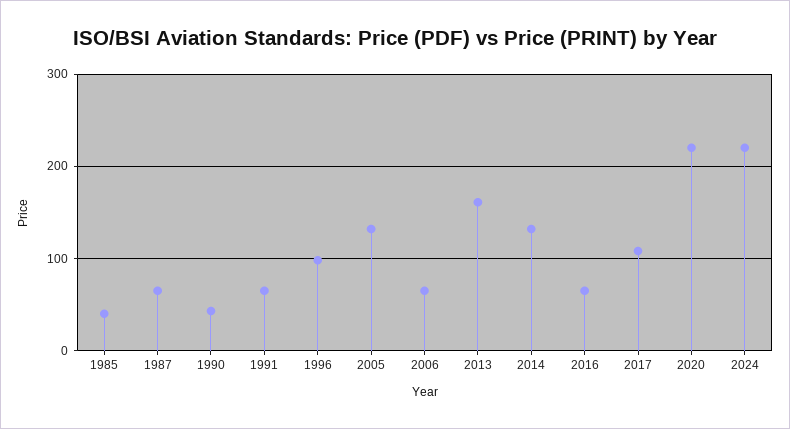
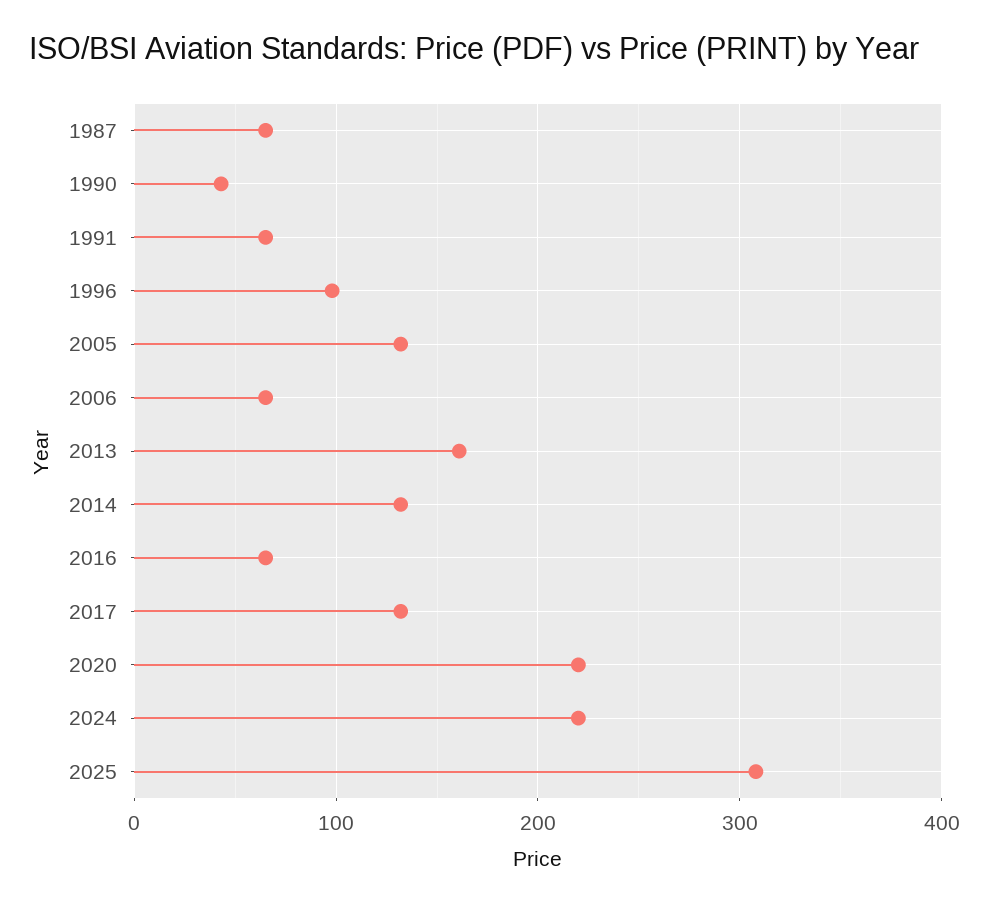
1985: 40 -> none
2017: 110 -> 130
2025: none -> 310

